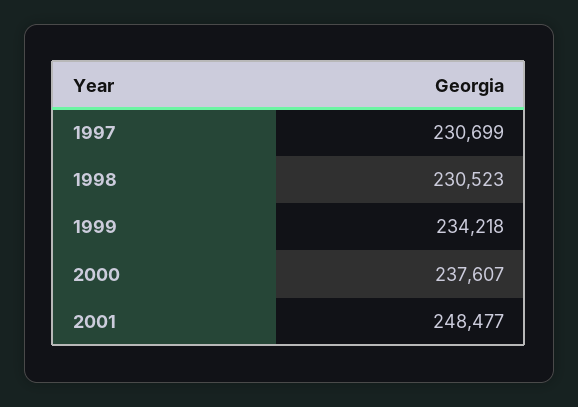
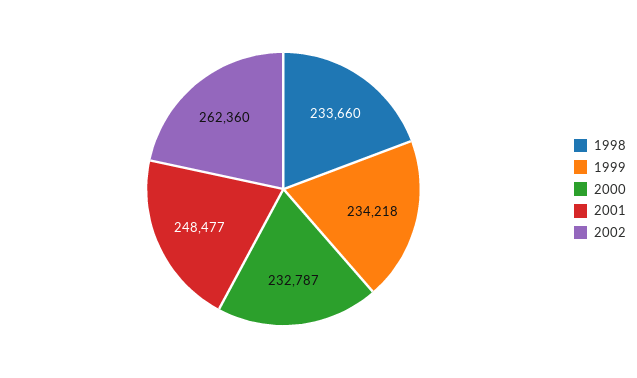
1997: 230699 -> none
1998: 230523 -> 233660
2000: 237607 -> 232787
2002: none -> 262360

